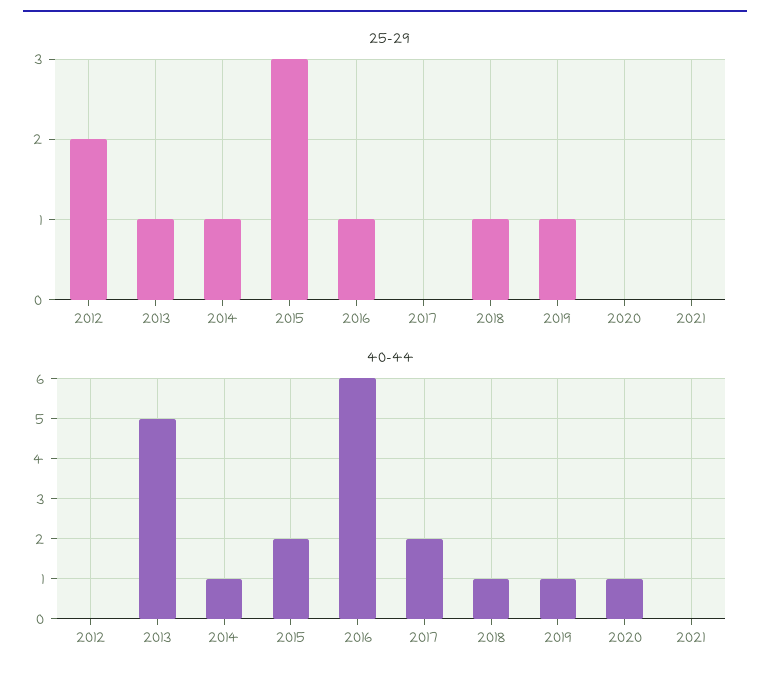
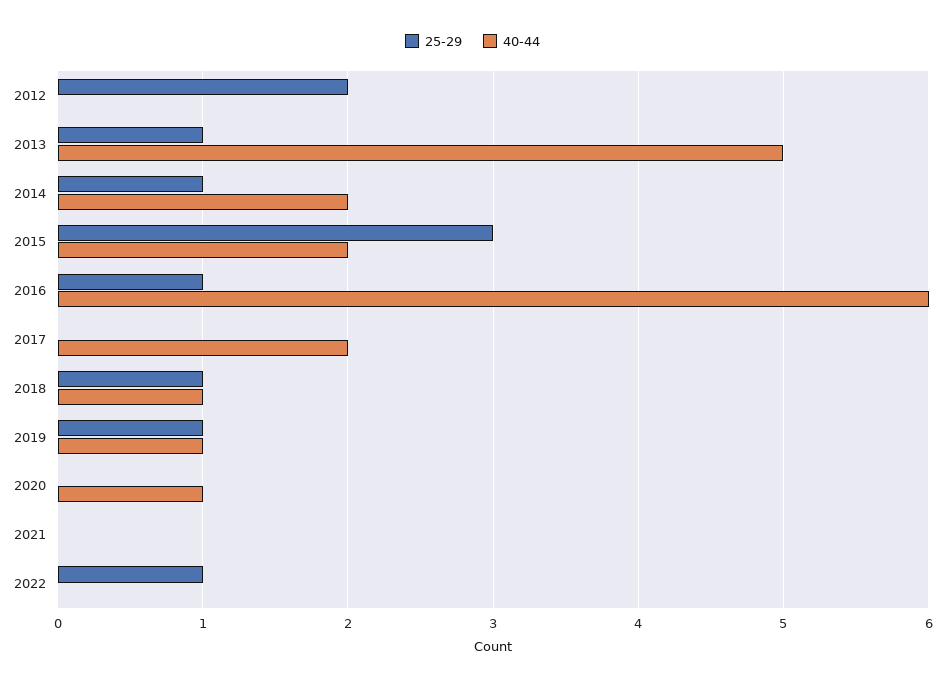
40-44, 2014: 1 -> 2
25-29, 2022: none -> 1
40-44, 2022: none -> 0

